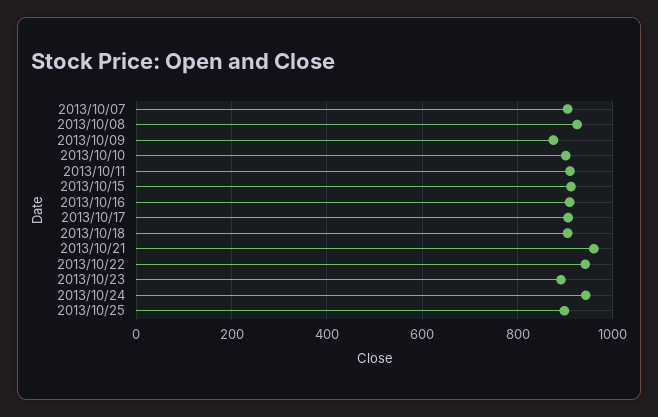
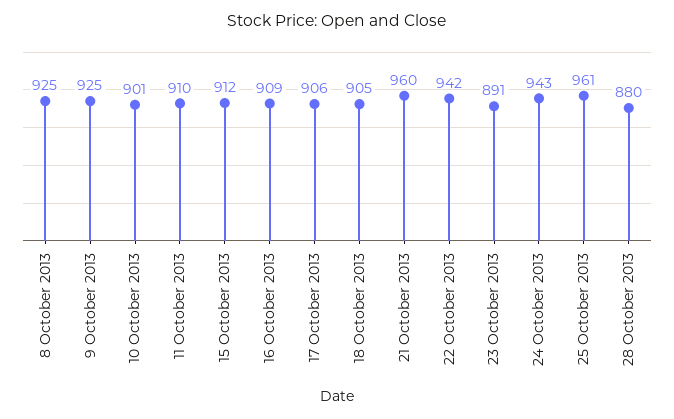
2013/10/07: 900 -> none
2013/10/09: 880 -> 925
2013/10/25: 900 -> 961
28 October 2013: none -> 880

